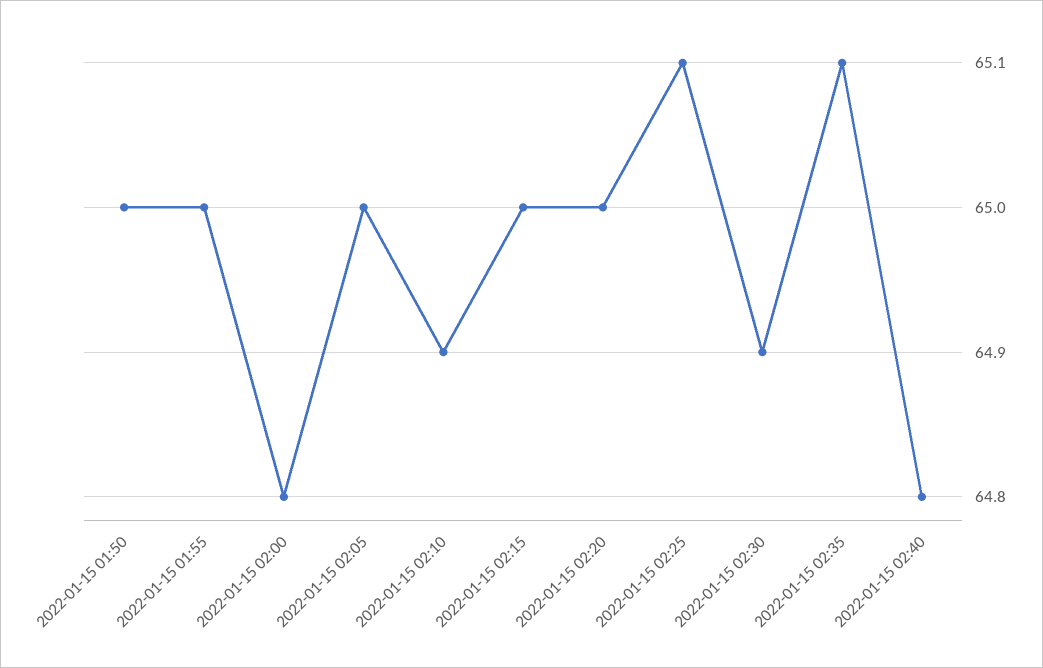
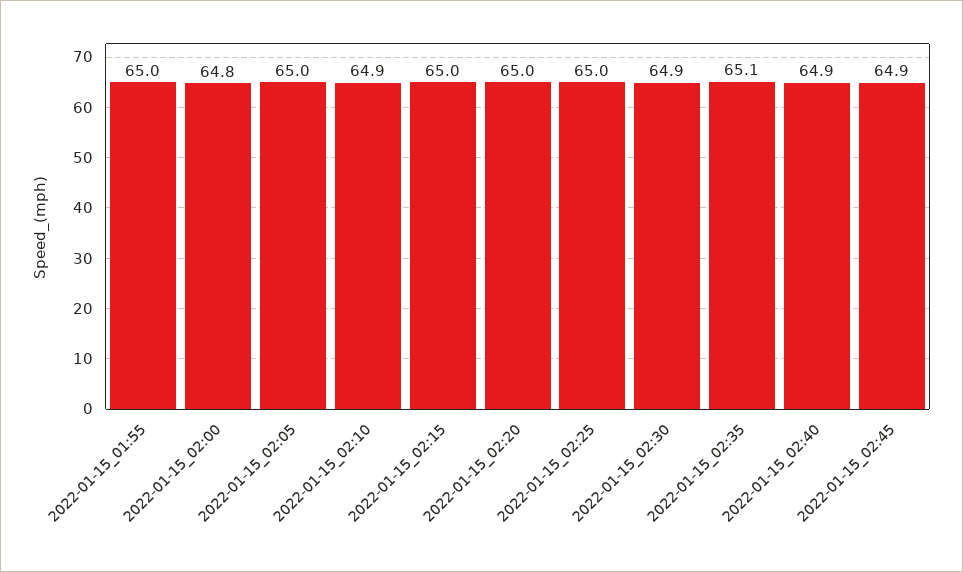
2022-01-15 01:50: 65 -> none
2022-01-15 02:25: 65.1 -> 65
2022-01-15 02:40: 64.8 -> 64.9
2022-01-15_02:45: none -> 64.9

